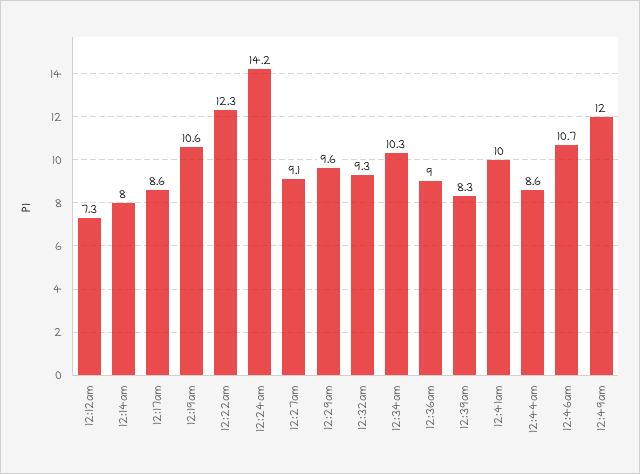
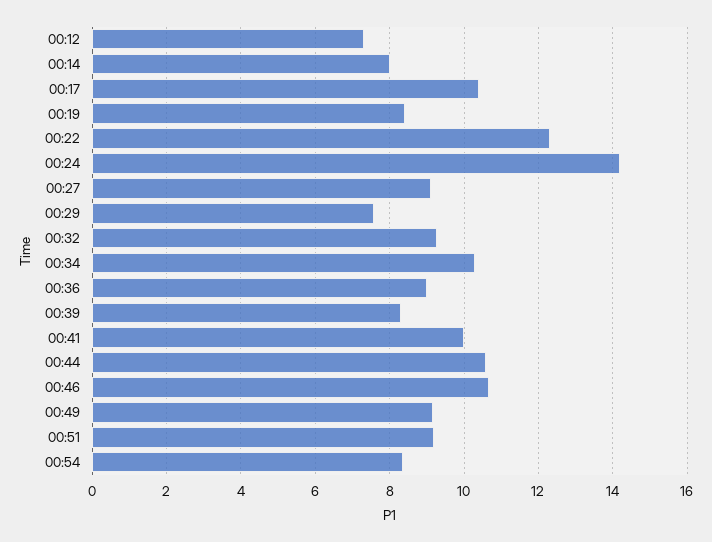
12:17am: 8.6 -> 10.4
12:19am: 10.6 -> 8.4
12:29am: 9.6 -> 7.6
12:44am: 8.6 -> 10.6
12:49am: 12 -> 9.2
00:51: none -> 9.2
00:54: none -> 8.4

